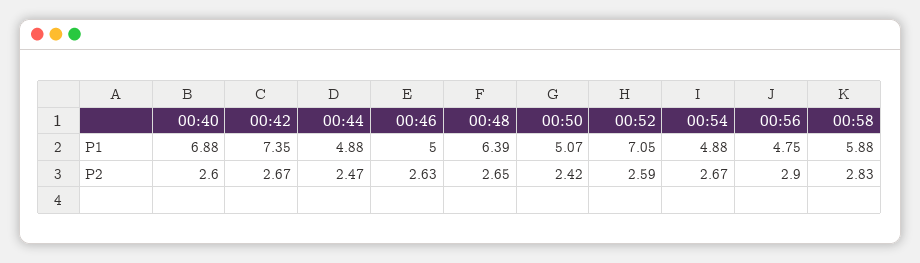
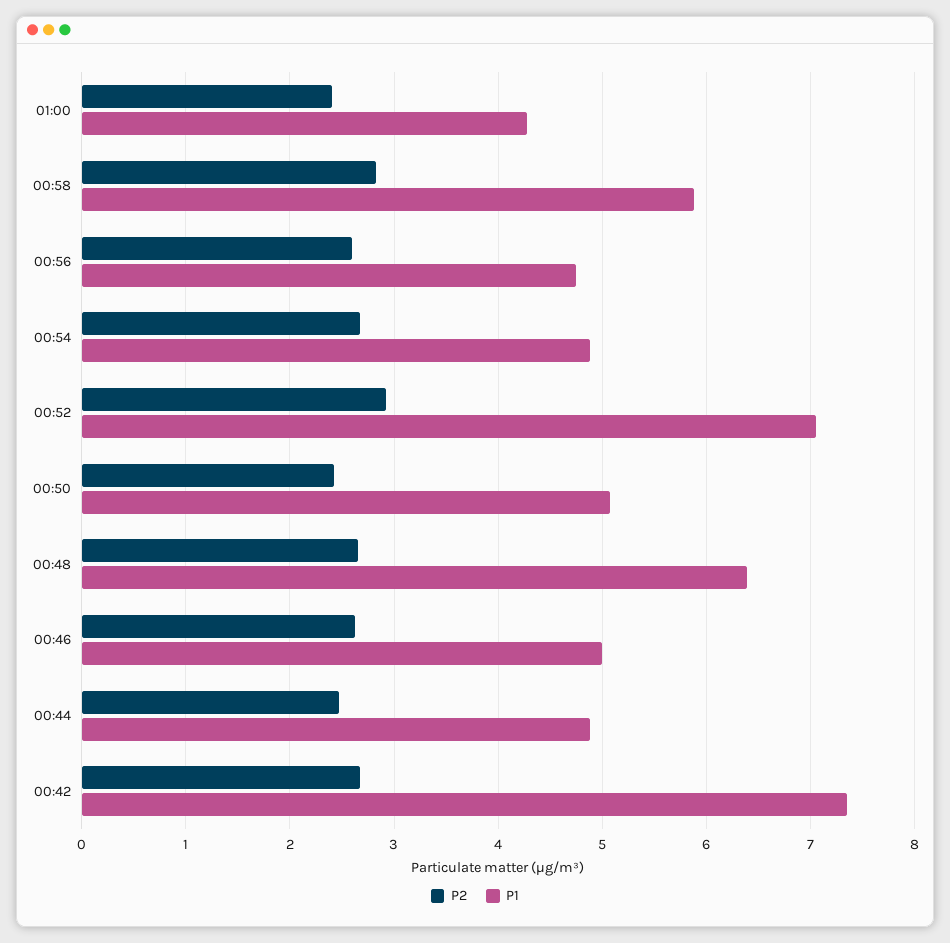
P1, 00:40: 6.88 -> none
P2, 00:40: 2.6 -> none
P2, 00:52: 2.59 -> 2.9
P2, 00:56: 2.9 -> 2.6
P2, 01:00: none -> 2.4
P1, 01:00: none -> 4.3

